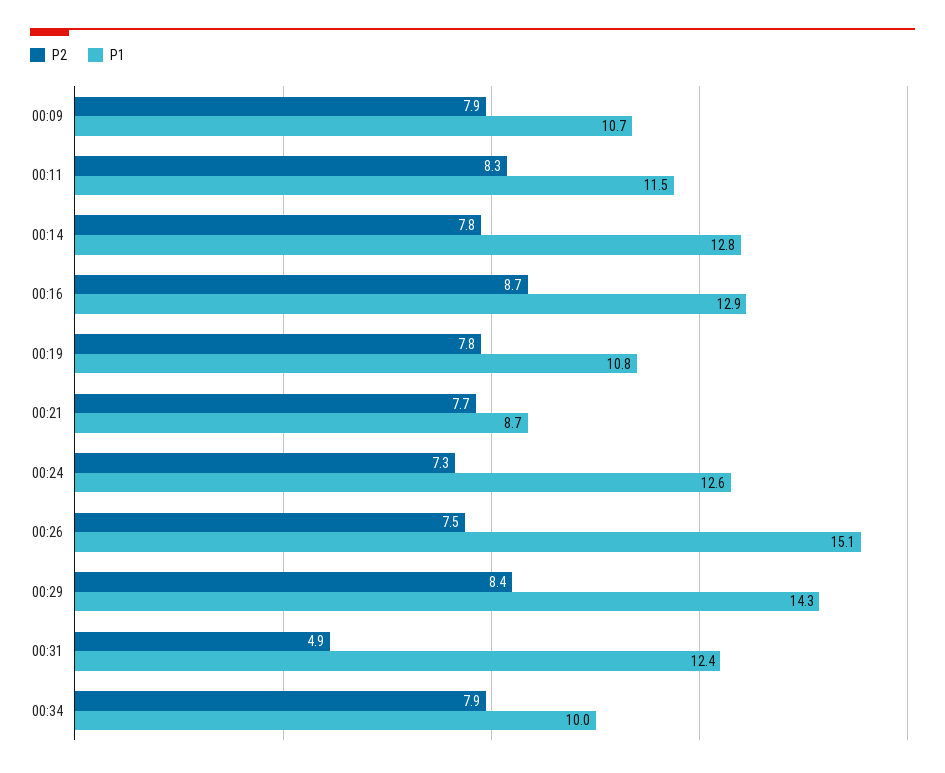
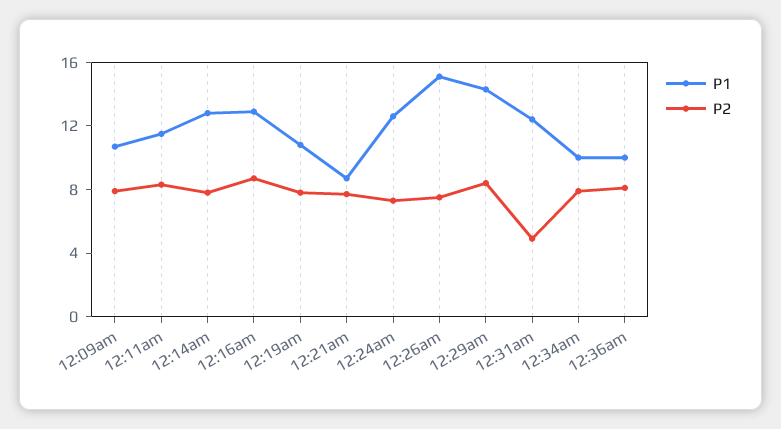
P1, 12:36am: none -> 10
P2, 12:36am: none -> 8

